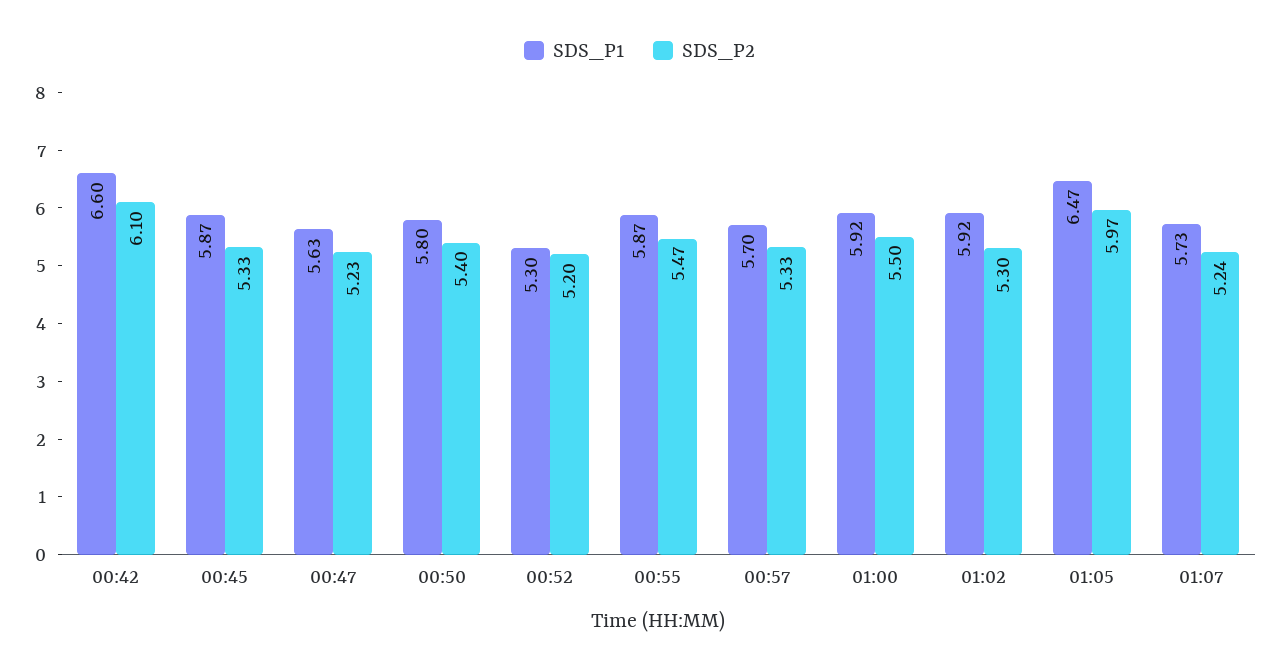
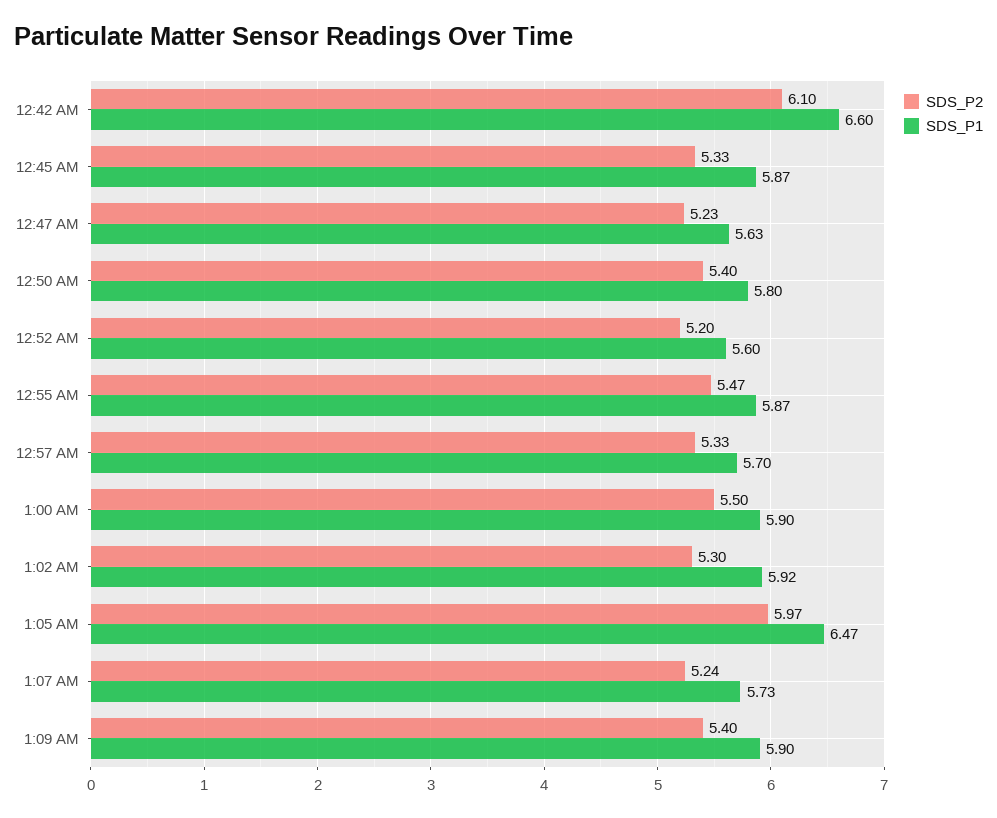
SDS_P1, 00:52: 5.3 -> 5.6
SDS_P1, 01:00: 5.92 -> 5.9
SDS_P2, 1:09 AM: none -> 5.4
SDS_P1, 1:09 AM: none -> 5.9

